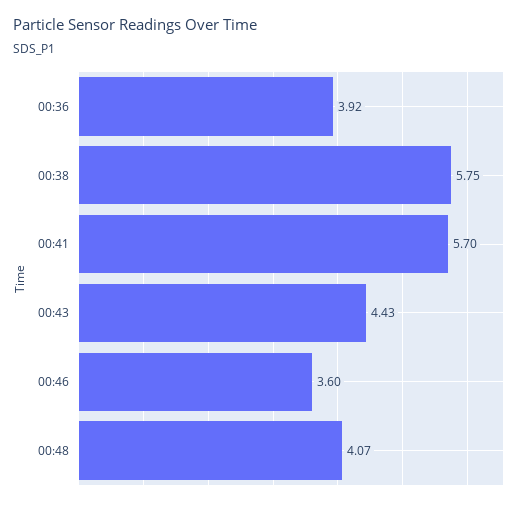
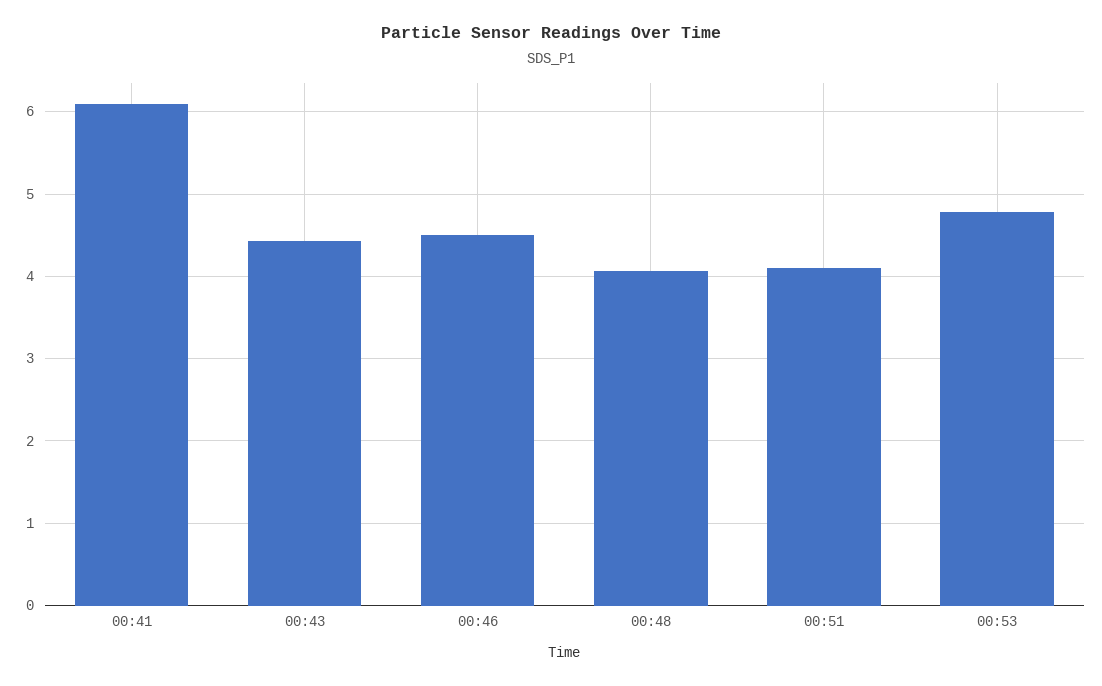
00:36: 3.92 -> none
00:38: 5.75 -> none
00:41: 5.7 -> 6.1
00:46: 3.6 -> 4.5
00:51: none -> 4.1
00:53: none -> 4.8

